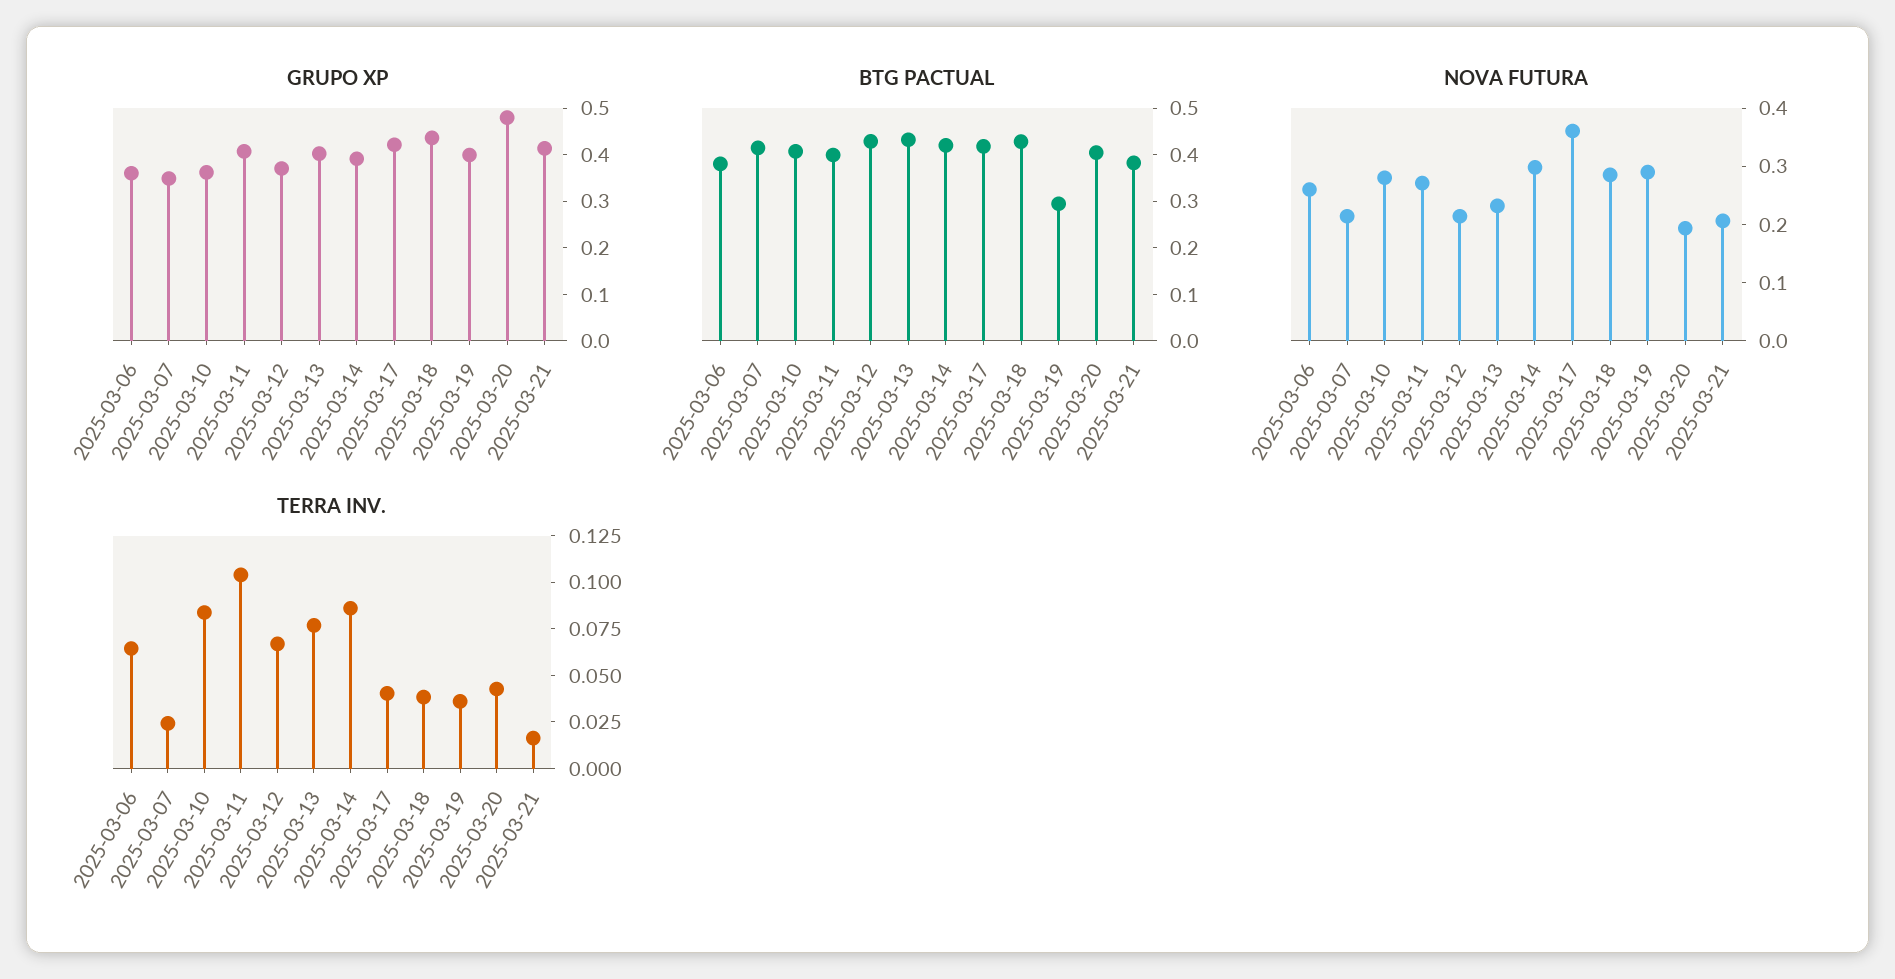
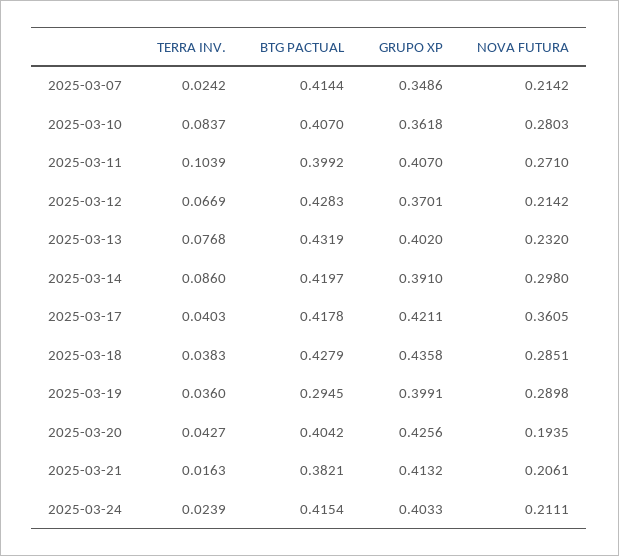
GRUPO XP, 2025-03-06: 0.36 -> none
GRUPO XP, 2025-03-20: 0.48 -> 0.4256
BTG PACTUAL, 2025-03-06: 0.38 -> none
NOVA FUTURA, 2025-03-06: 0.26 -> none
TERRA INV., 2025-03-06: 0.065 -> none
TERRA INV., 2025-03-24: none -> 0.0239
BTG PACTUAL, 2025-03-24: none -> 0.4154
GRUPO XP, 2025-03-24: none -> 0.4033
NOVA FUTURA, 2025-03-24: none -> 0.2111

